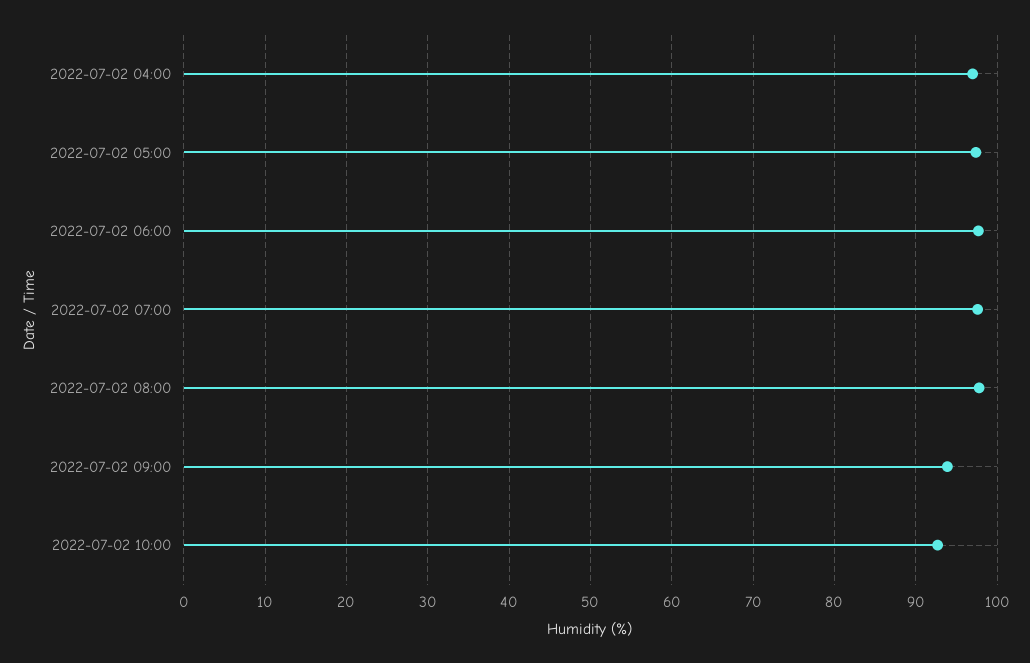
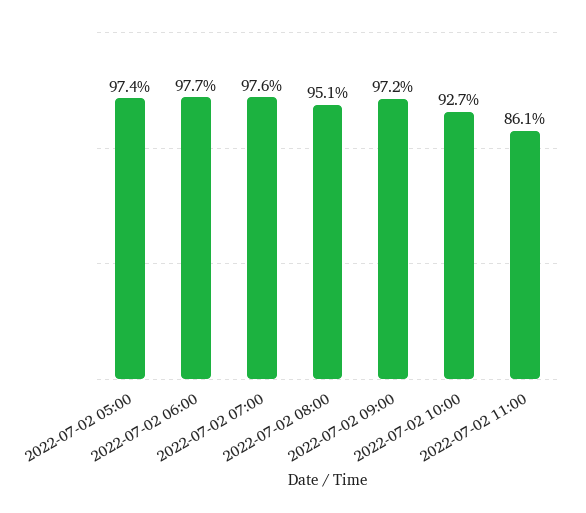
2022-07-02 04:00: 97 -> none
2022-07-02 08:00: 98 -> 95.1
2022-07-02 09:00: 94 -> 97.2
2022-07-02 11:00: none -> 86.1

